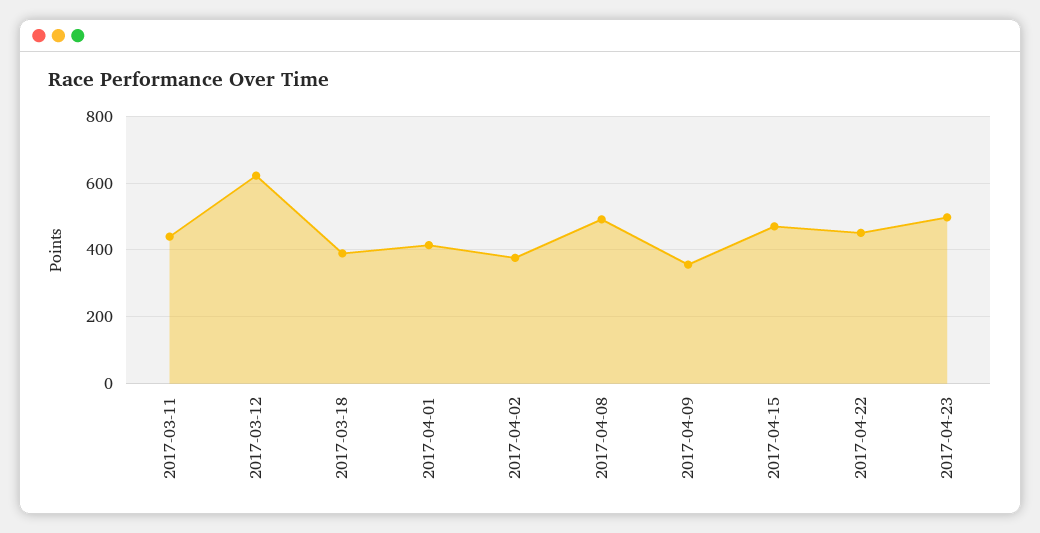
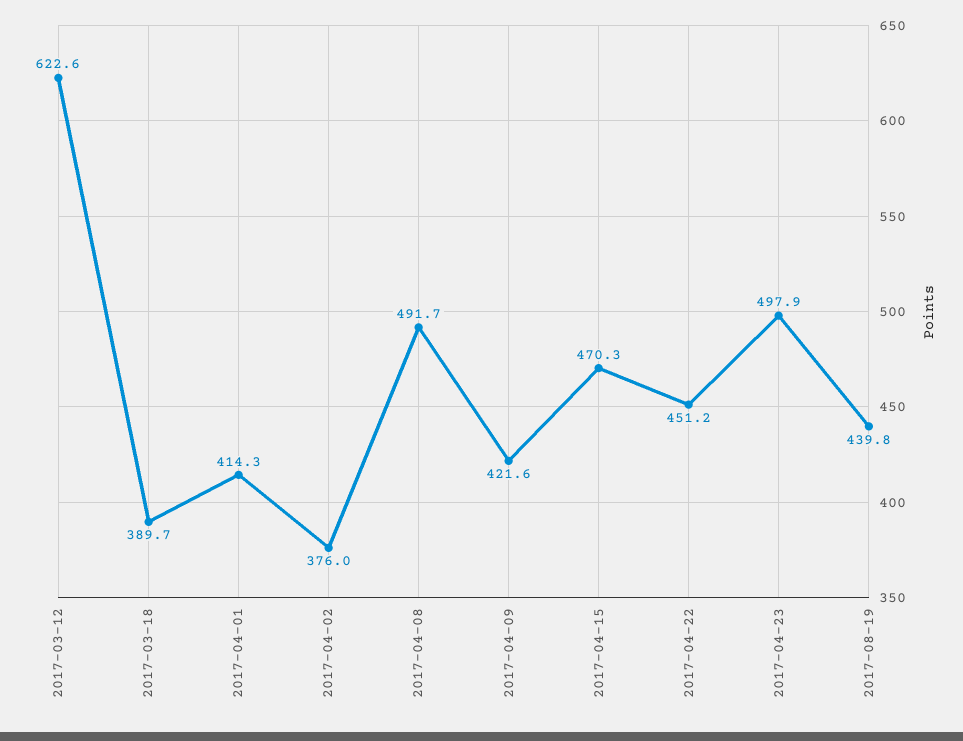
2017-03-11: 440 -> none
2017-04-09: 360 -> 421.6
2017-08-19: none -> 439.8

